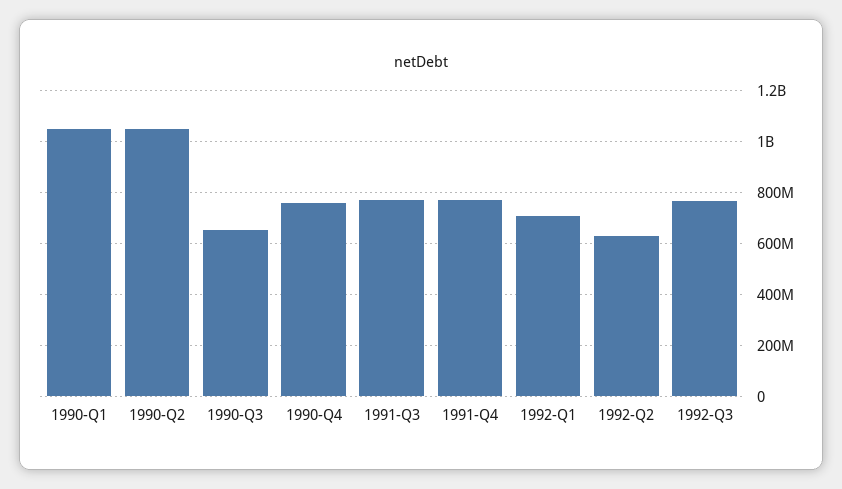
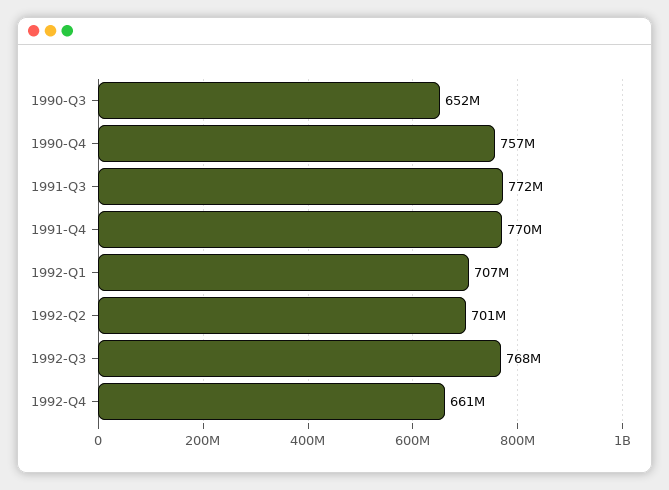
1990-Q1: 1050000000 -> none
1990-Q2: 1050000000 -> none
1992-Q2: 625000000 -> 701000000
1992-Q4: none -> 661000000

